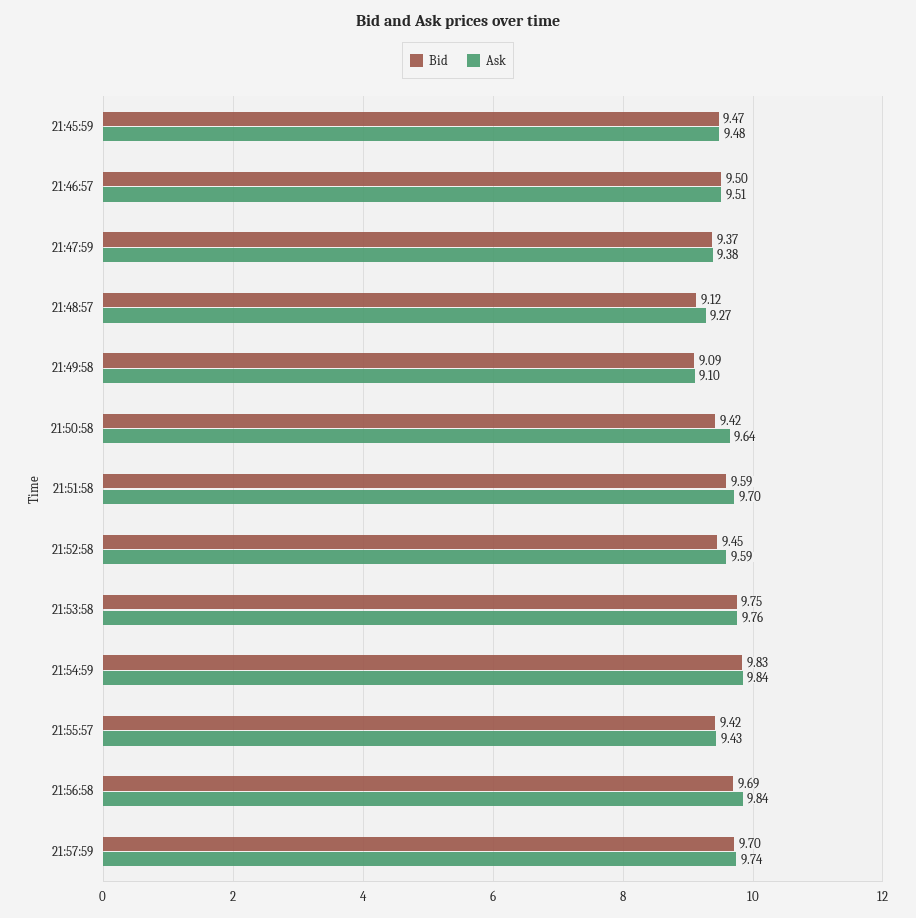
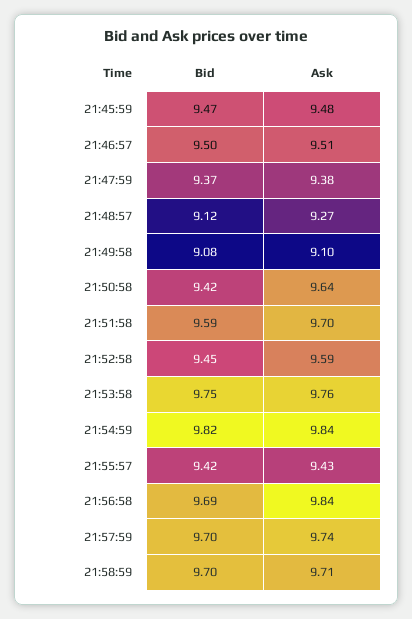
Bid, 21:49:58: 9.09 -> 9.08
Bid, 21:54:59: 9.83 -> 9.82
Bid, 21:58:59: none -> 9.7
Ask, 21:58:59: none -> 9.71

